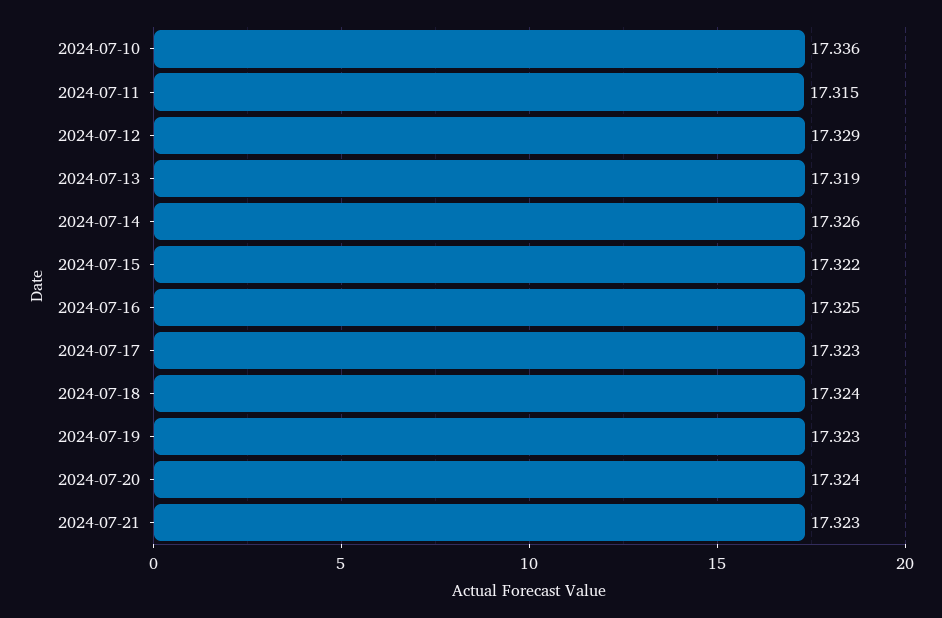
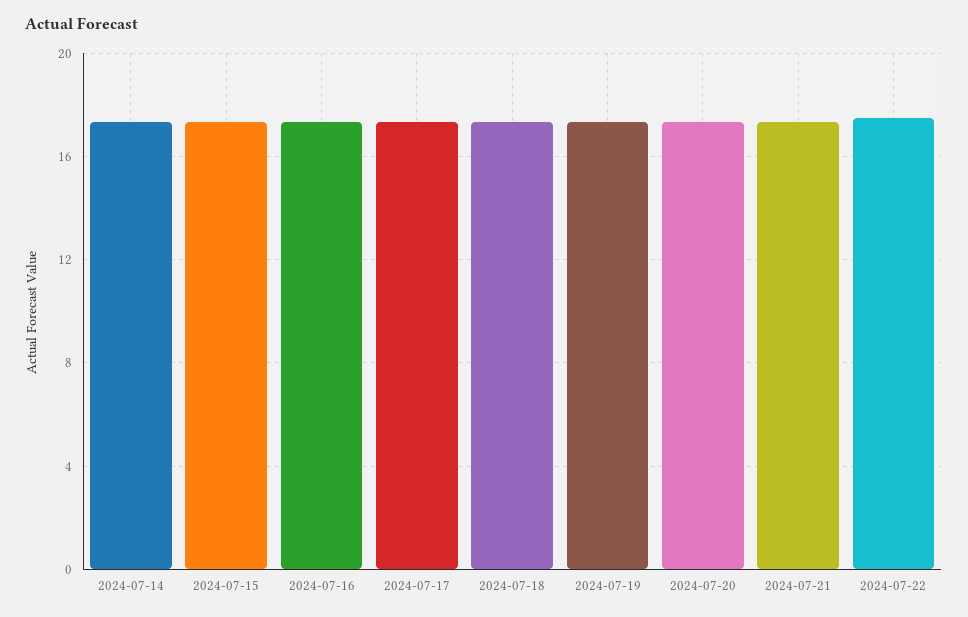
2024-07-10: 17.336 -> none
2024-07-11: 17.315 -> none
2024-07-12: 17.329 -> none
2024-07-13: 17.319 -> none
2024-07-22: none -> 17.5

